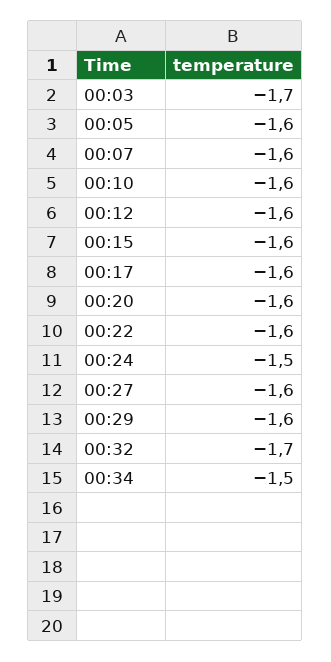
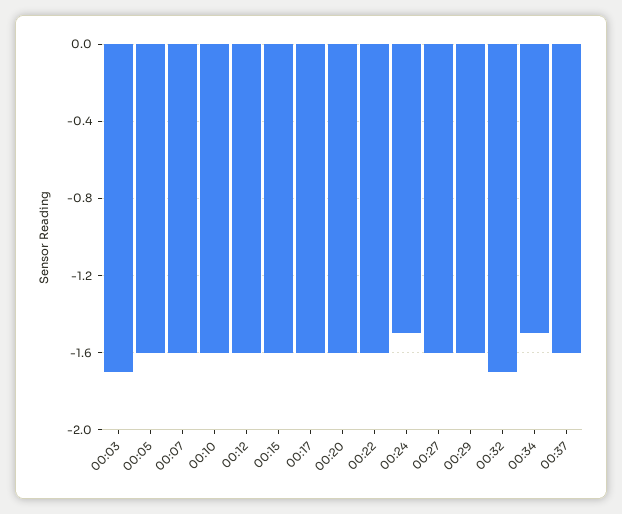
00:37: none -> -1.6

